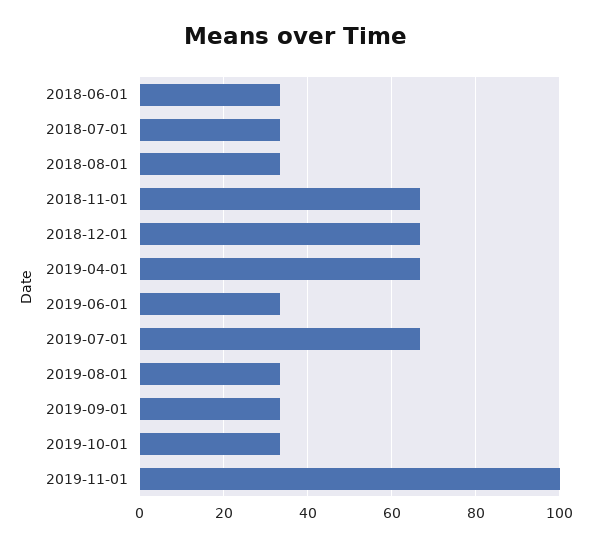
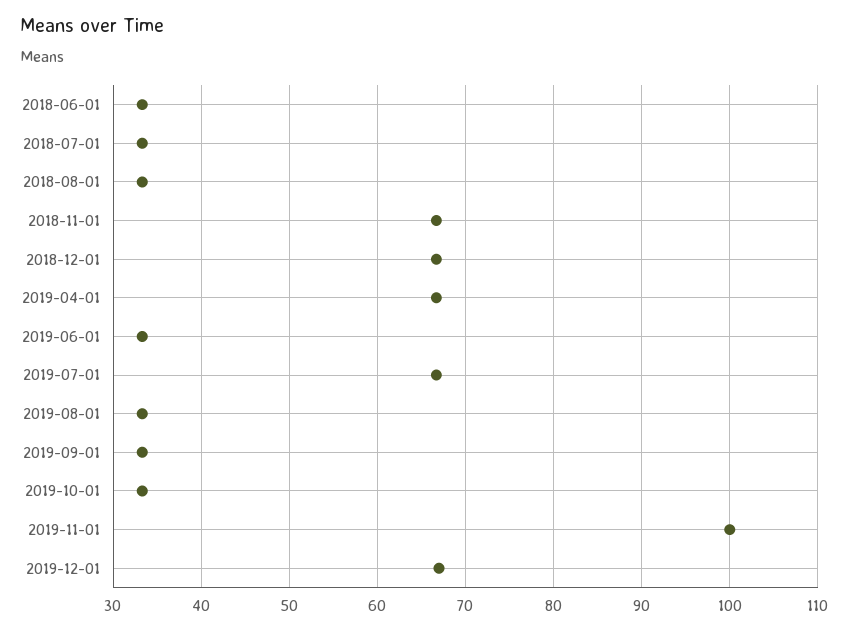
2019-12-01: none -> 67

